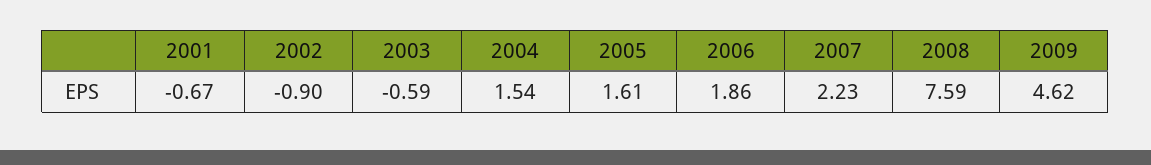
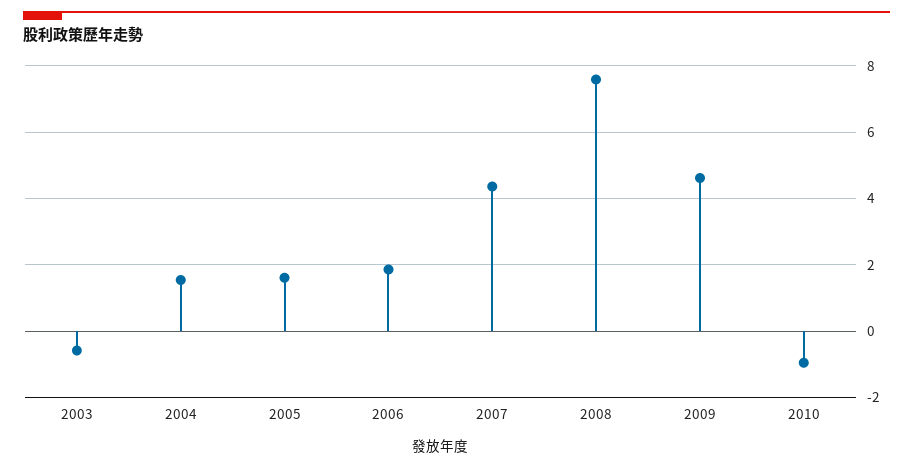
2001: -0.67 -> none
2002: -0.9 -> none
2007: 2.23 -> 4.4
2010: none -> -1

